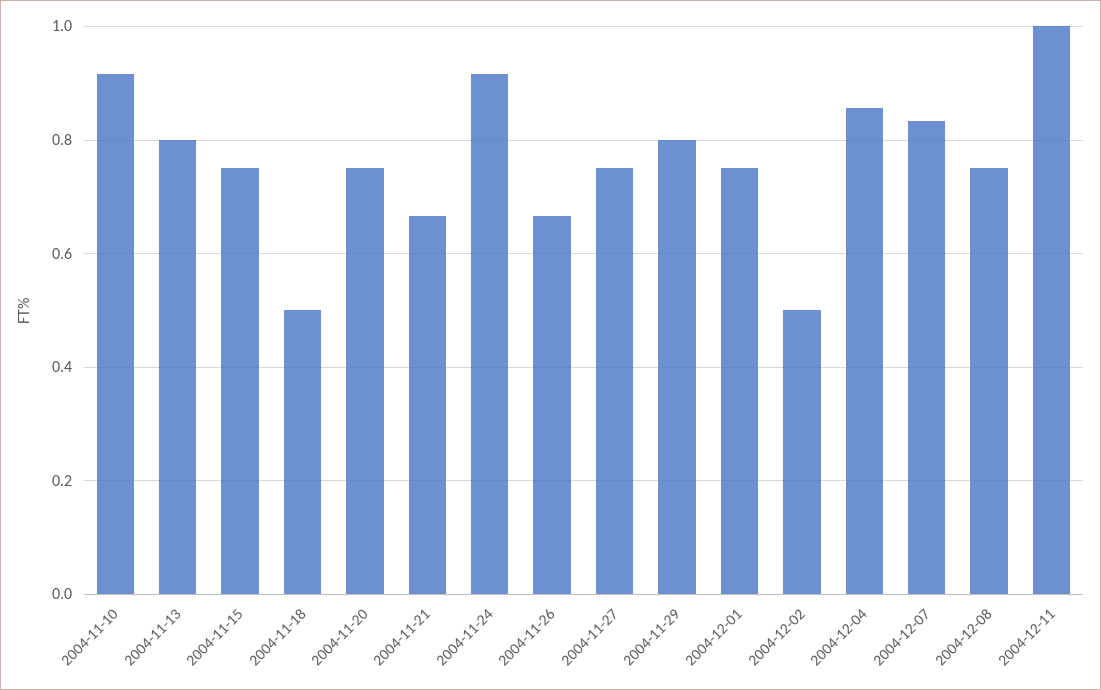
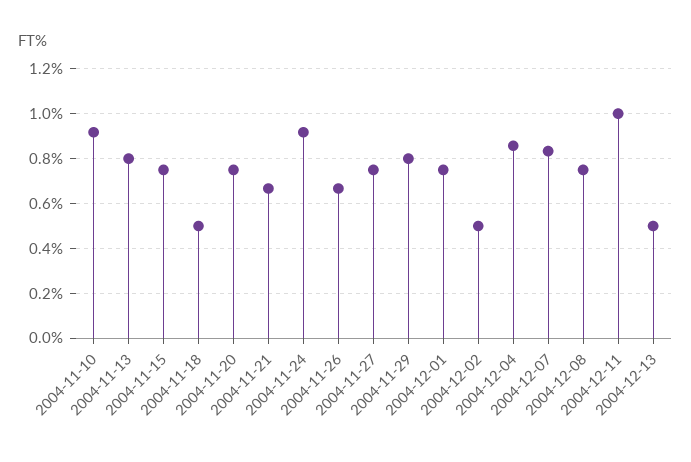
2004-12-13: none -> 0.5

